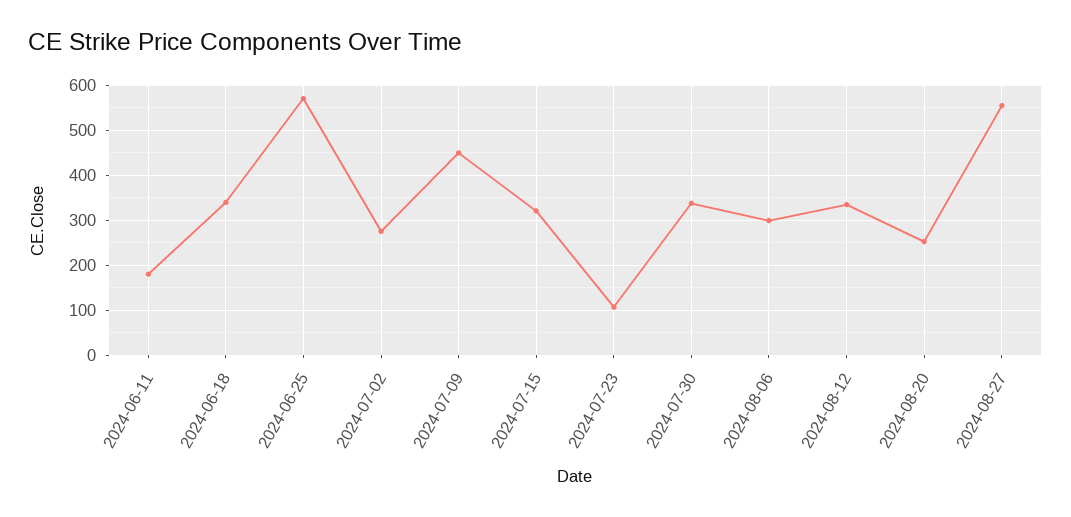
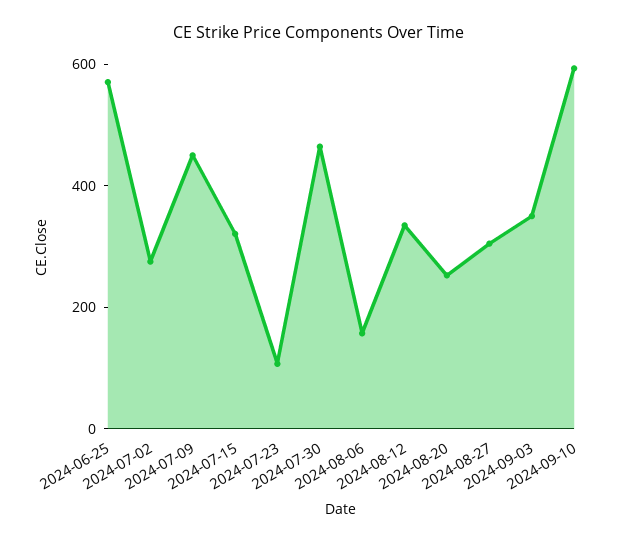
2024-06-11: 180 -> none
2024-06-18: 340 -> none
2024-07-30: 340 -> 450
2024-08-06: 300 -> 150
2024-08-27: 560 -> 300
2024-09-03: none -> 350
2024-09-10: none -> 600

